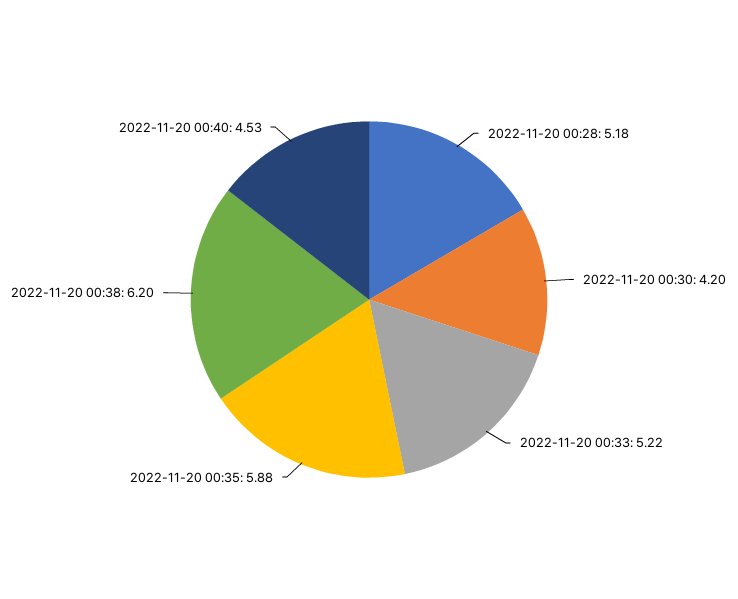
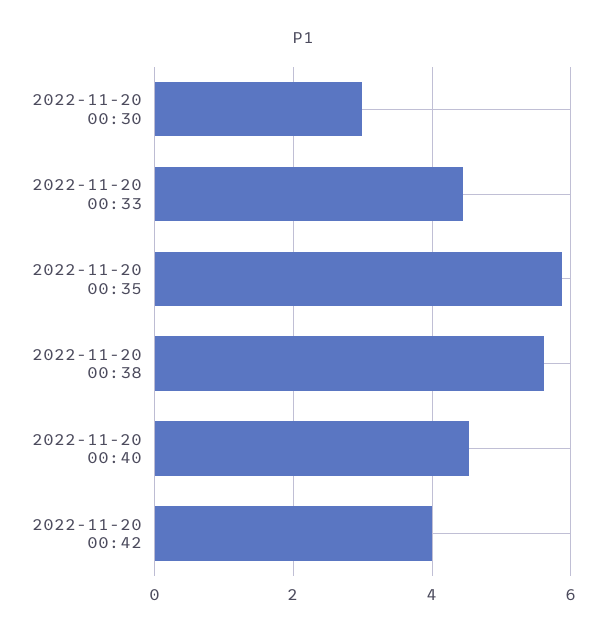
2022-11-20 00:28: 5.18 -> none
2022-11-20 00:30: 4.2 -> 3
2022-11-20 00:33: 5.22 -> 4.4
2022-11-20 00:38: 6.2 -> 5.6
2022-11-20 00:42: none -> 4

